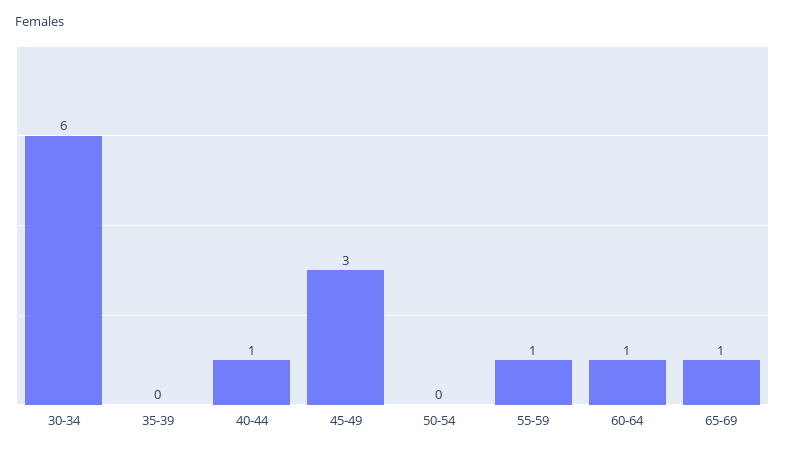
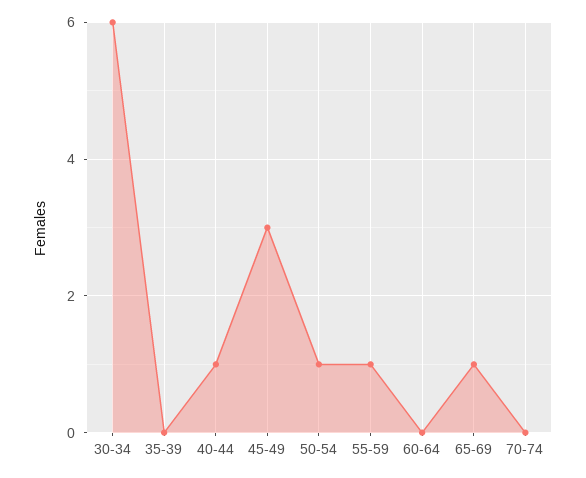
50-54: 0 -> 1
60-64: 1 -> 0
70-74: none -> 0

